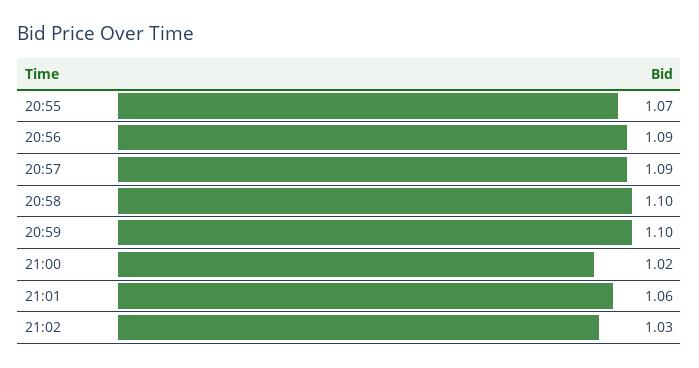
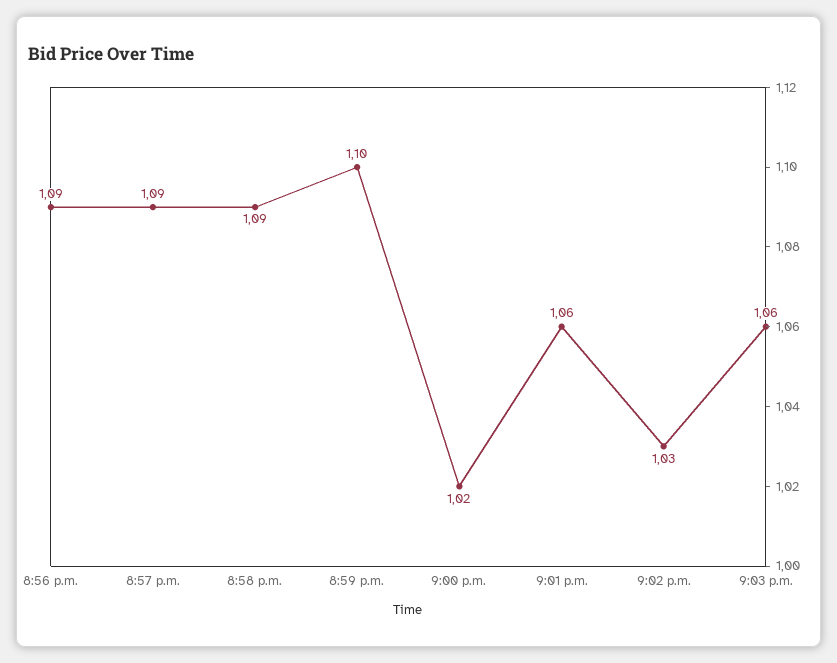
20:55: 1.07 -> none
20:58: 1.1 -> 1.09
9:03 p.m.: none -> 1.06

